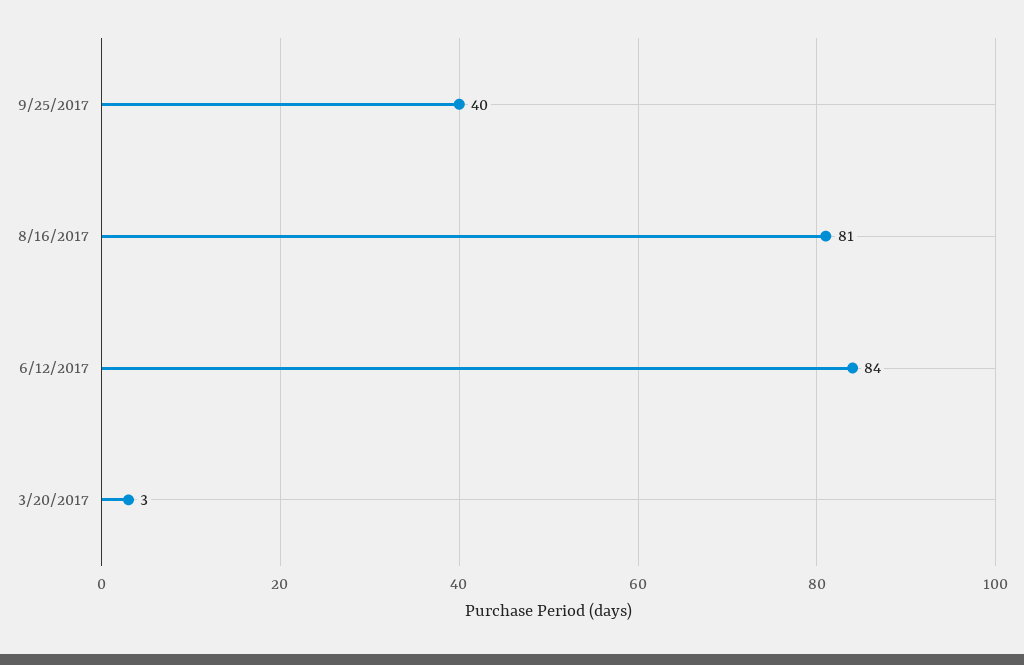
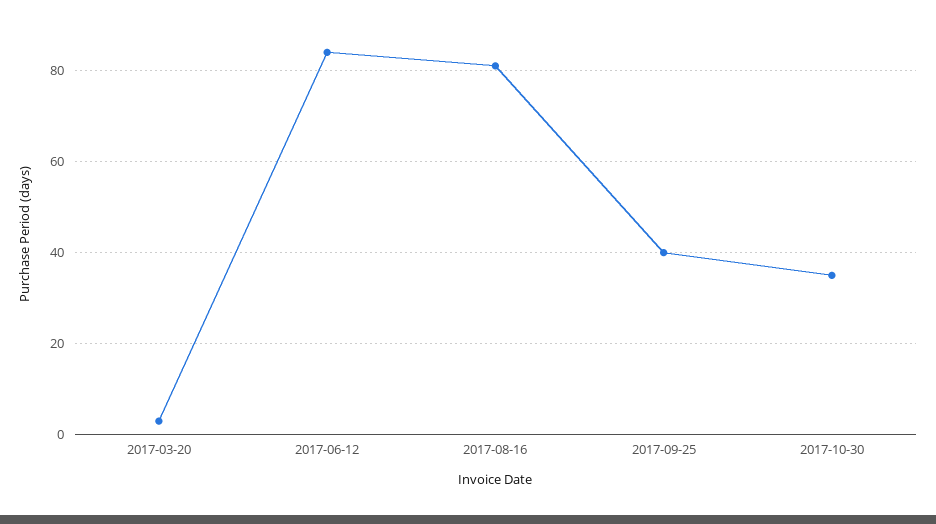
2017-10-30: none -> 35

